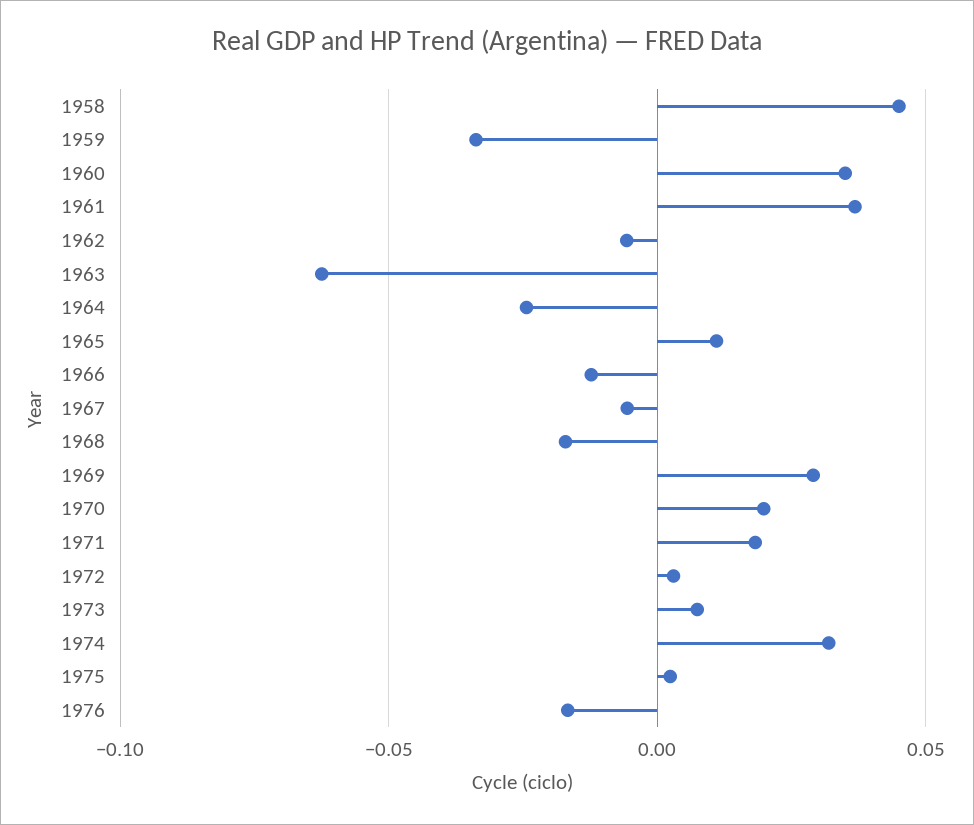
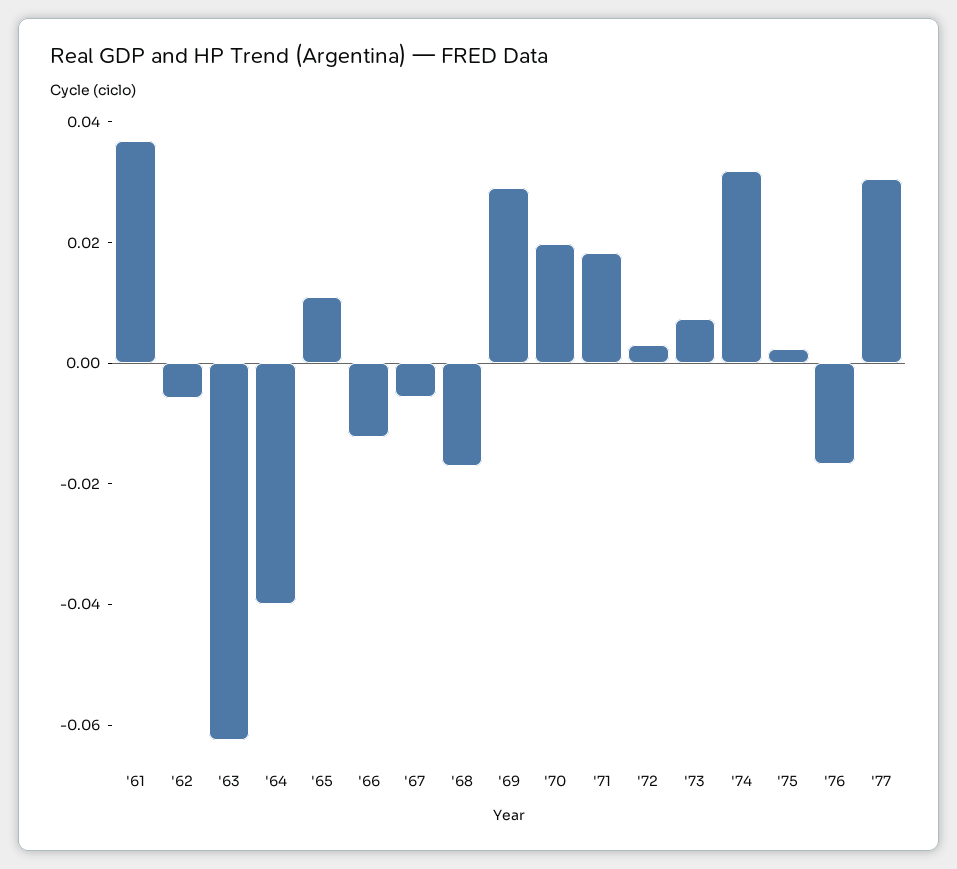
1958: 0.045 -> none
1959: -0.035 -> none
1960: 0.035 -> none
1964: -0.025 -> -0.04
'77: none -> 0.03

